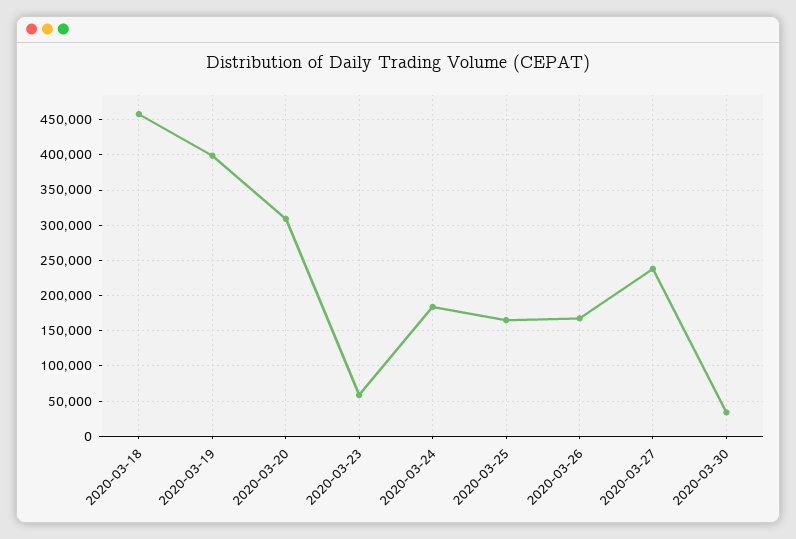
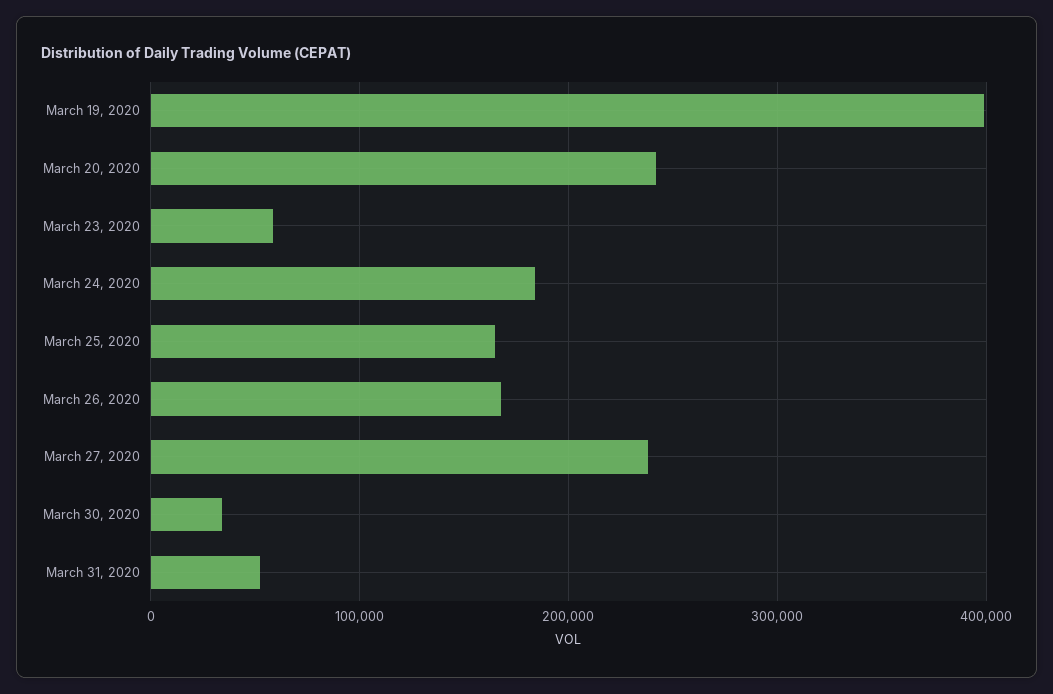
2020-03-18: 460000 -> none
2020-03-20: 310000 -> 240000
March 31, 2020: none -> 50000

